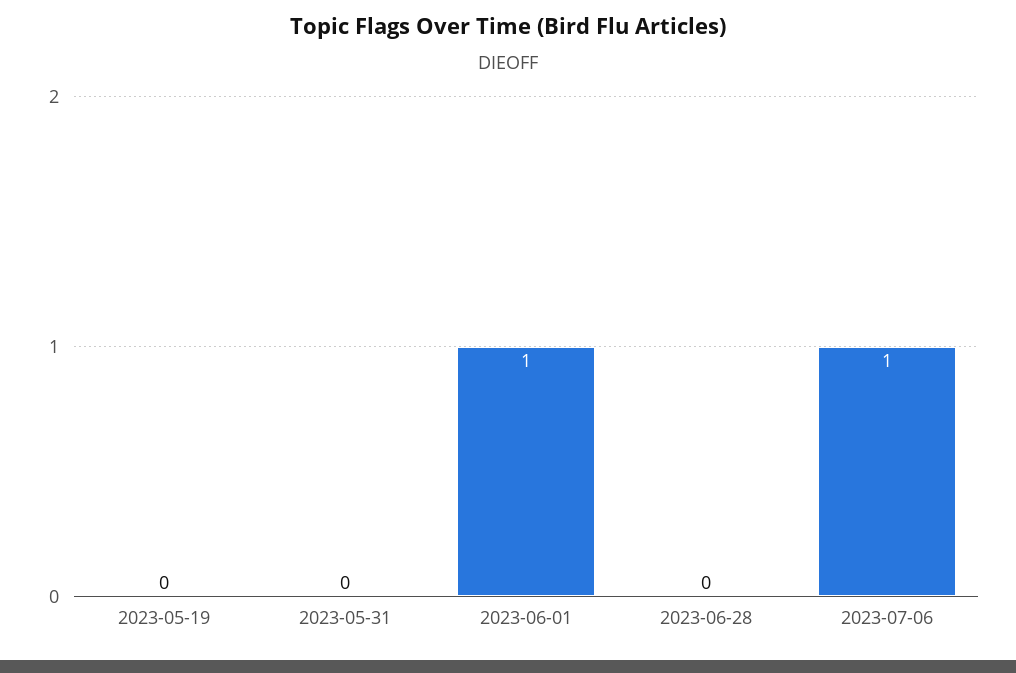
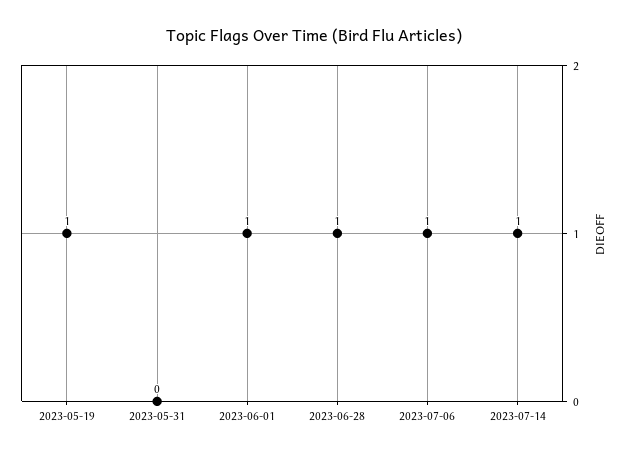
2023-05-19: 0 -> 1
2023-06-28: 0 -> 1
2023-07-14: none -> 1

